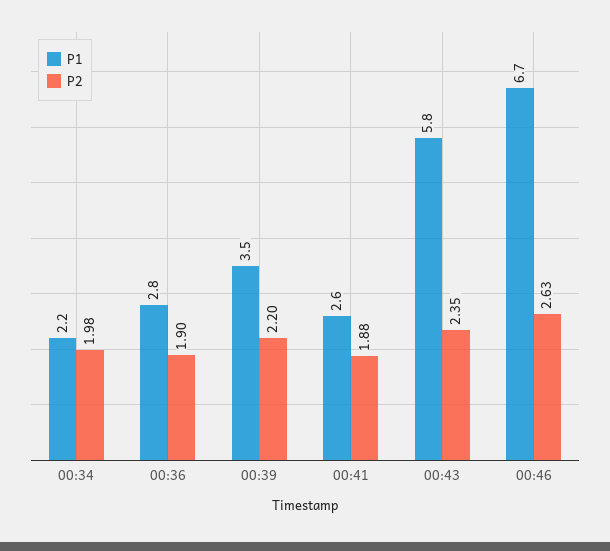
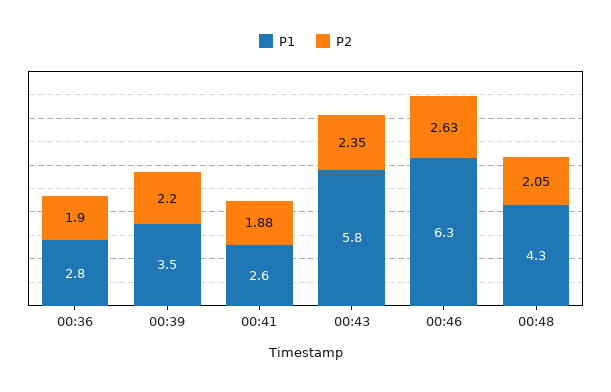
P1, 00:34: 2.2 -> none
P2, 00:34: 1.98 -> none
P1, 00:46: 6.7 -> 6.3
P1, 00:48: none -> 4.3
P2, 00:48: none -> 2.05

